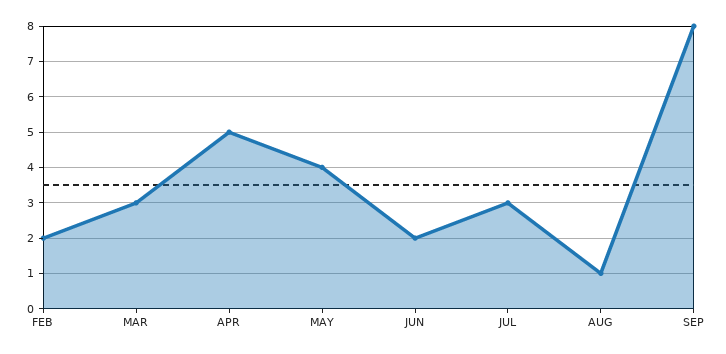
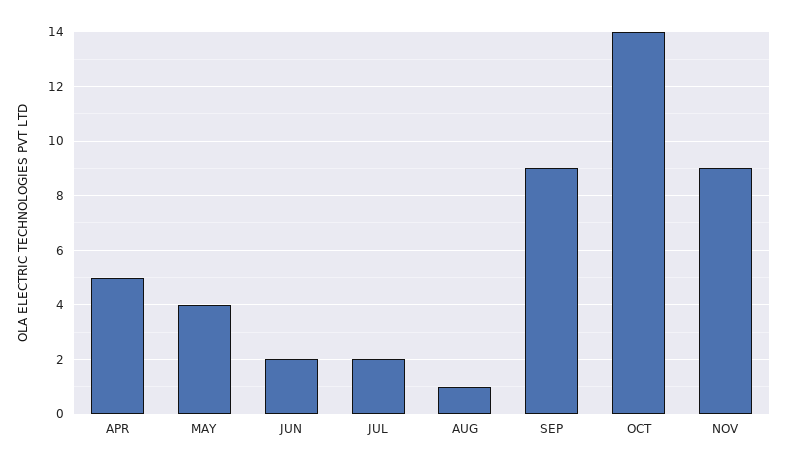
FEB: 2 -> none
MAR: 3 -> none
JUL: 3 -> 2
SEP: 8 -> 9
OCT: none -> 14
NOV: none -> 9

